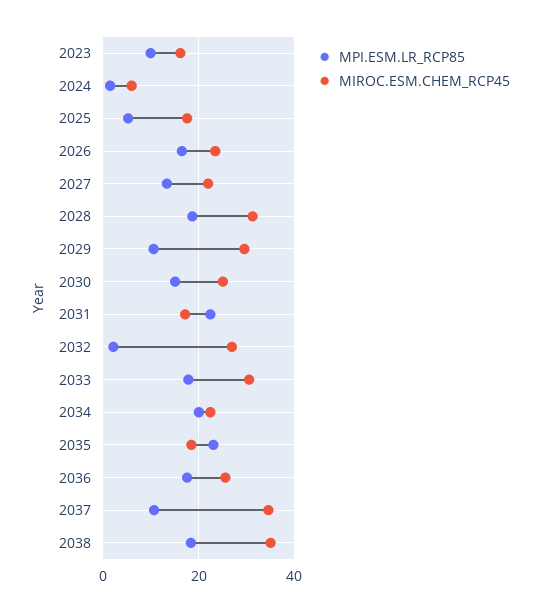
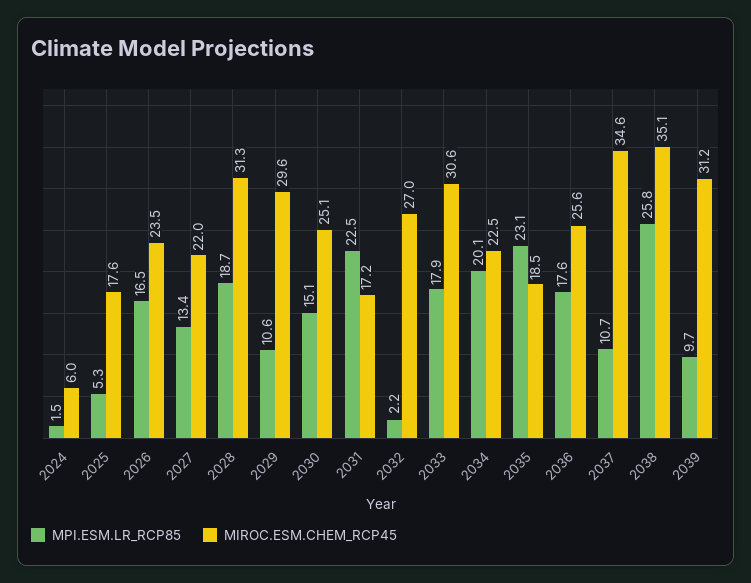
MPI.ESM.LR_RCP85, 2023: 10 -> none
MIROC.ESM.CHEM_RCP45, 2023: 16 -> none
MPI.ESM.LR_RCP85, 2038: 18 -> 25.8
MPI.ESM.LR_RCP85, 2039: none -> 9.7
MIROC.ESM.CHEM_RCP45, 2039: none -> 31.2

